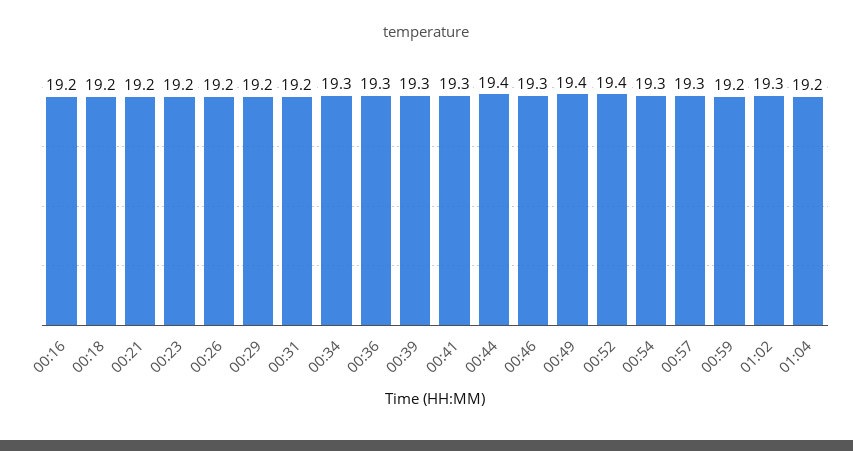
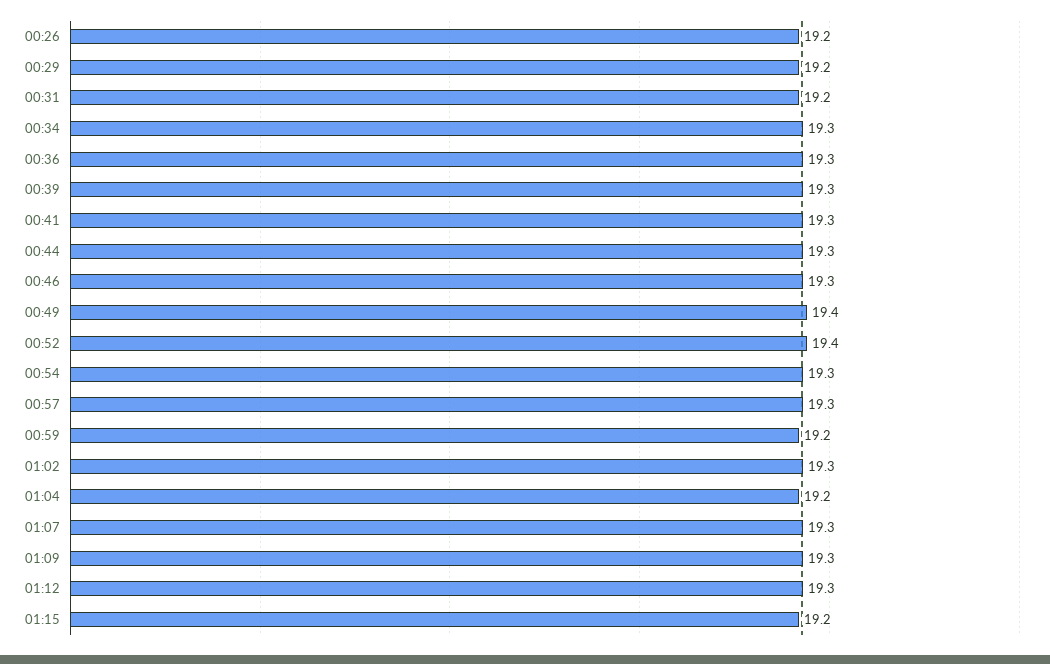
00:16: 19.2 -> none
00:18: 19.2 -> none
00:21: 19.2 -> none
00:23: 19.2 -> none
00:44: 19.4 -> 19.3
01:07: none -> 19.3
01:09: none -> 19.3
01:12: none -> 19.3
01:15: none -> 19.2

